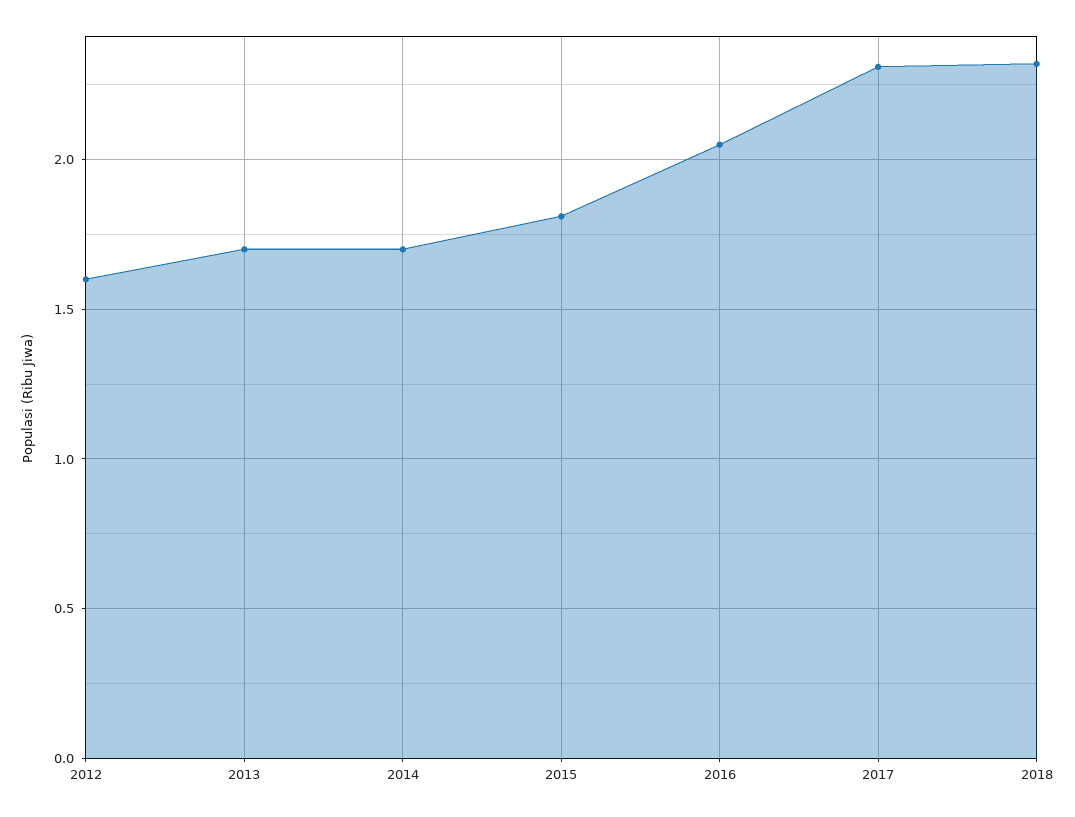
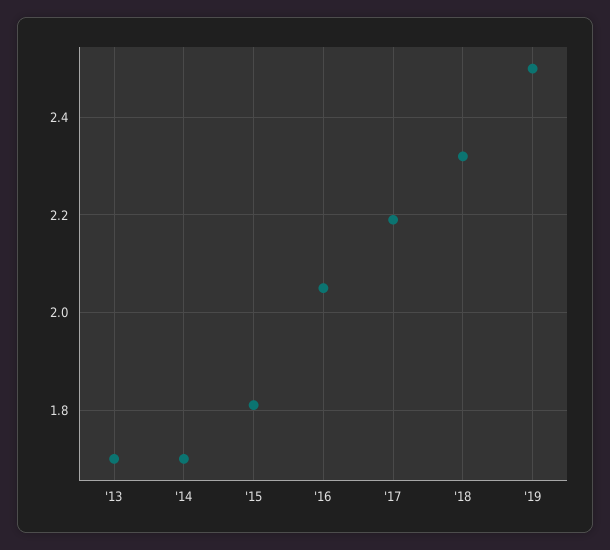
2012: 1.6 -> none
2017: 2.3 -> 2.2
'19: none -> 2.5

